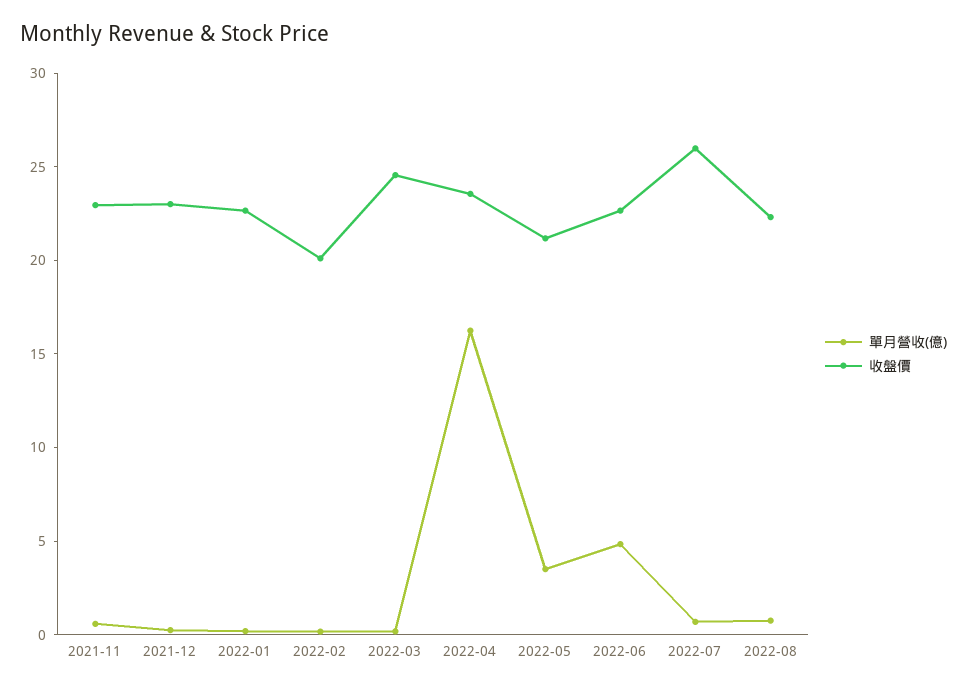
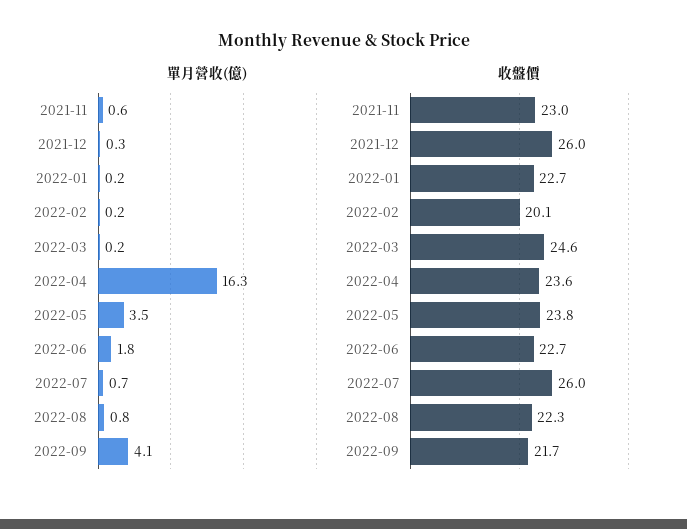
收盤價, 2021-12: 23 -> 26
收盤價, 2022-05: 21 -> 23.8
單月營收(億), 2022-06: 5 -> 1.8
單月營收(億), 2022-09: none -> 4.1
收盤價, 2022-09: none -> 21.7

